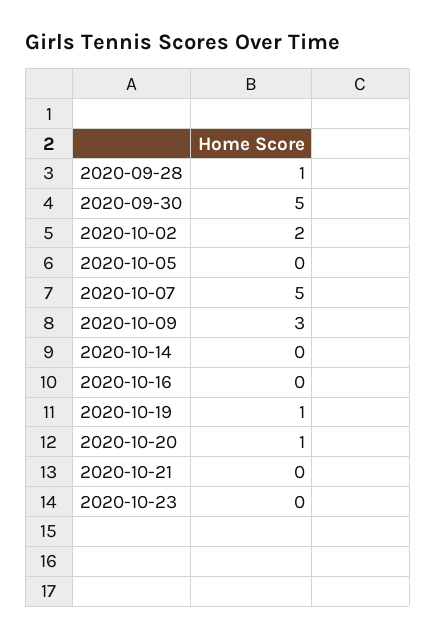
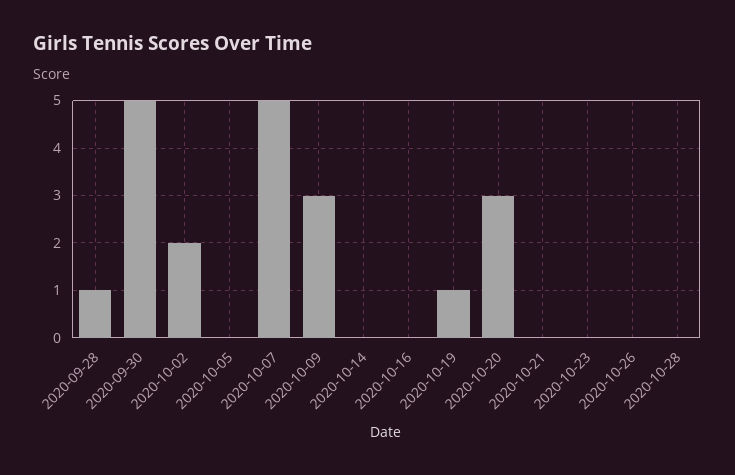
2020-10-20: 1 -> 3
2020-10-26: none -> 0
2020-10-28: none -> 0

